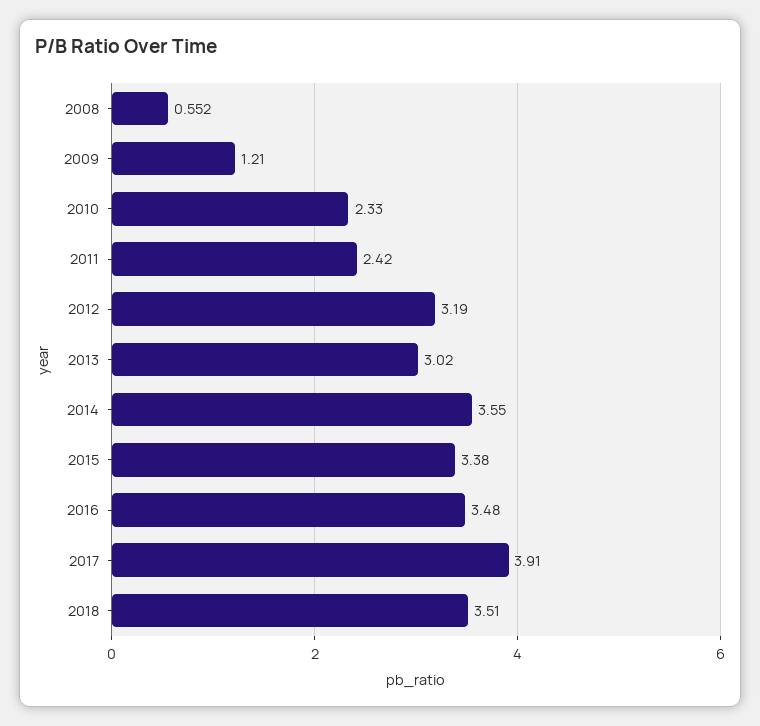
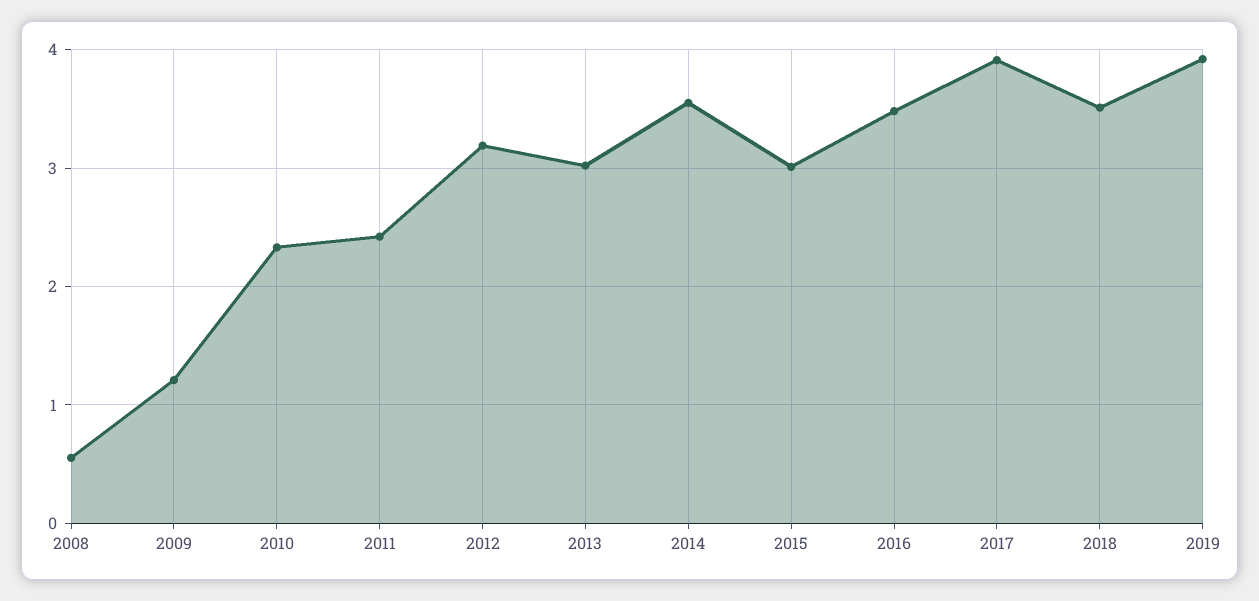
2015: 3.38 -> 3
2019: none -> 3.9

